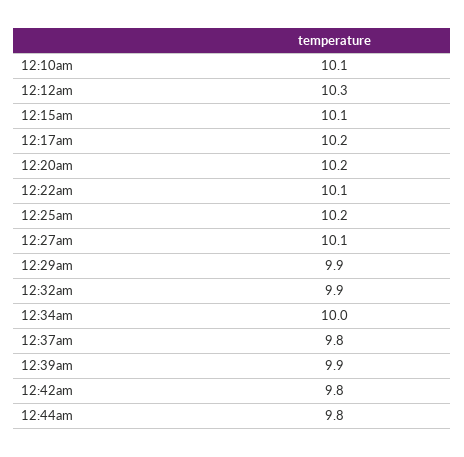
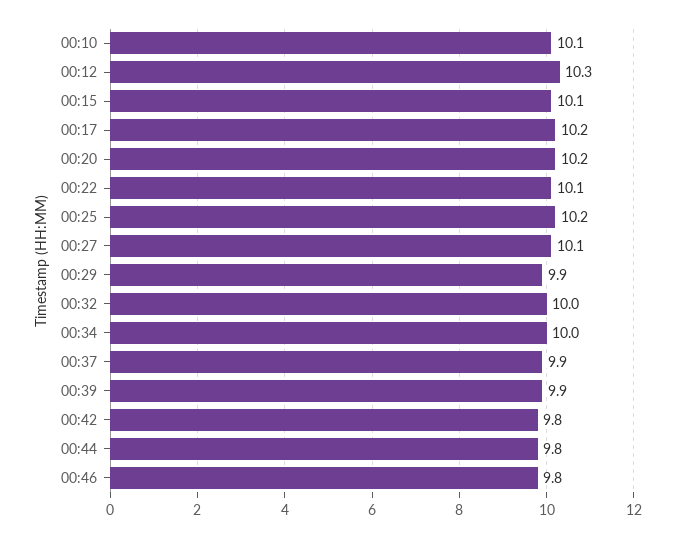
12:32am: 9.9 -> 10
12:37am: 9.8 -> 9.9
00:46: none -> 9.8

